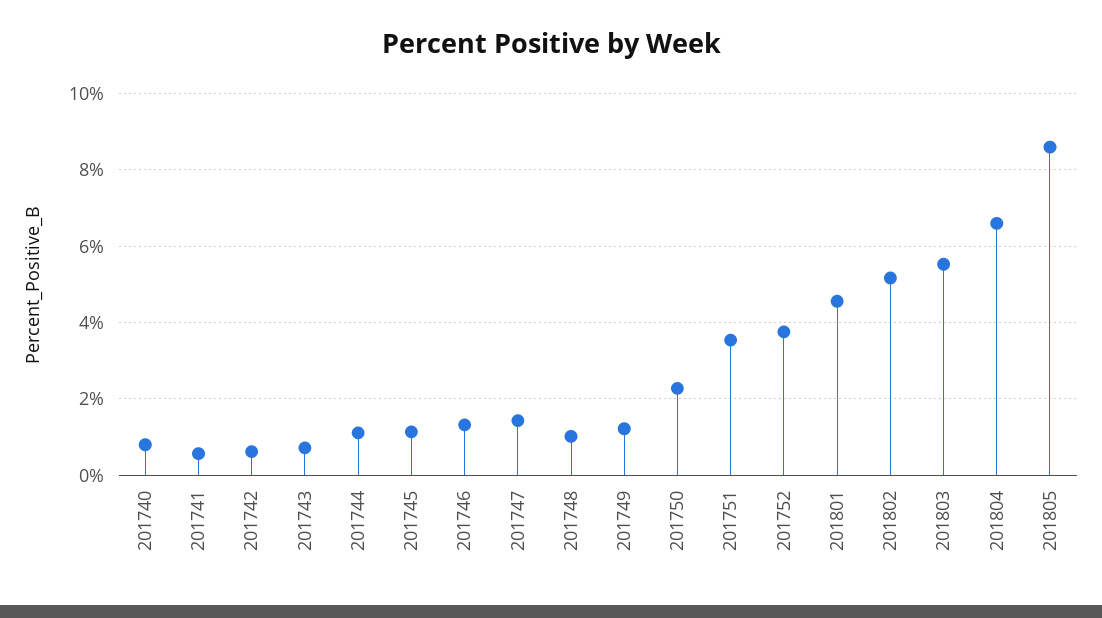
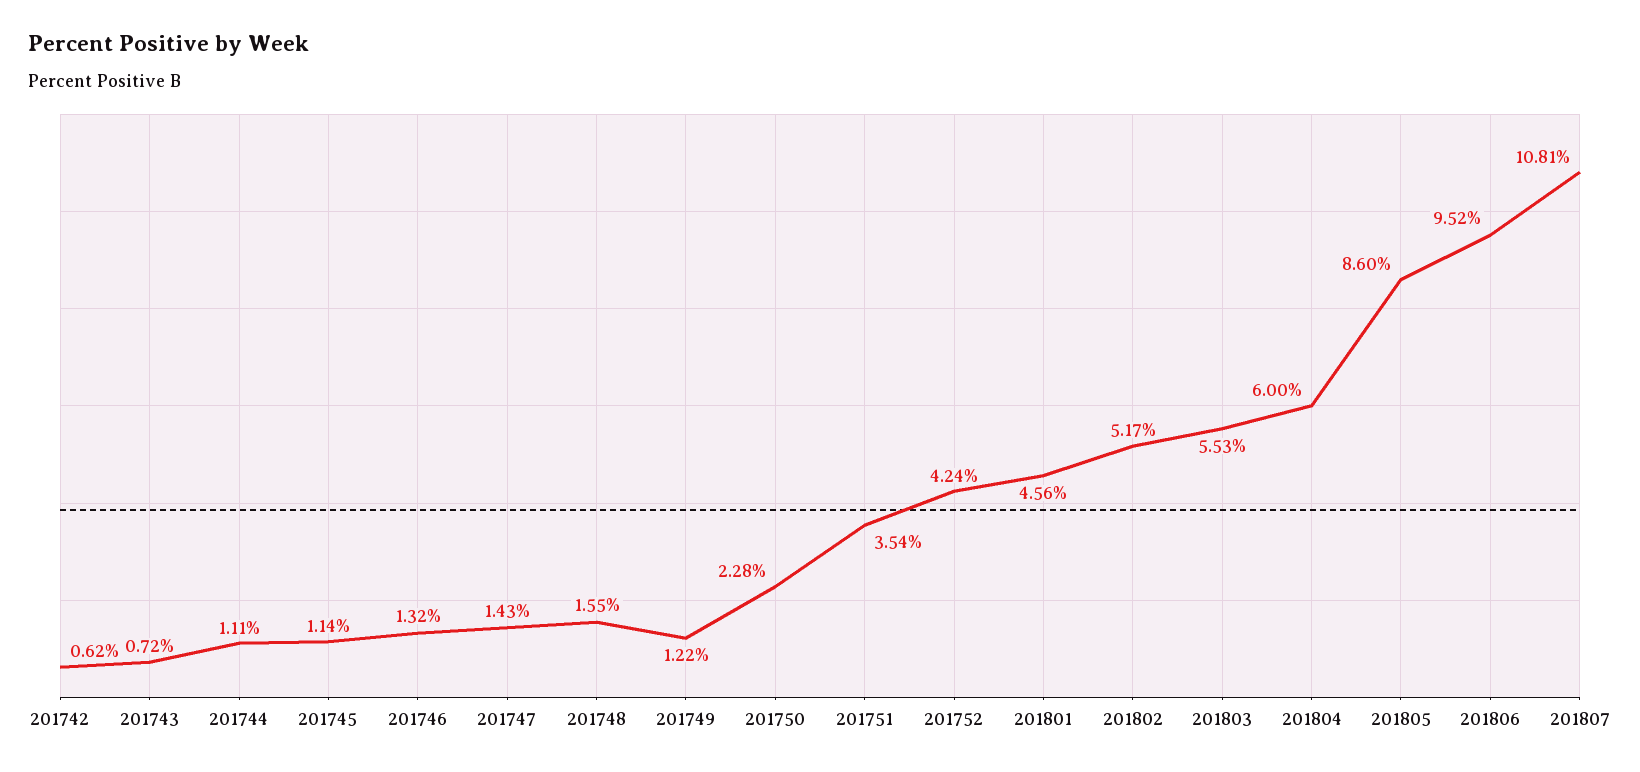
201740: 0.8 -> none
201741: 0.6 -> none
201748: 1 -> 1.55
201752: 3.8 -> 4.24
201804: 6.6 -> 6
201806: none -> 9.52
201807: none -> 10.81

